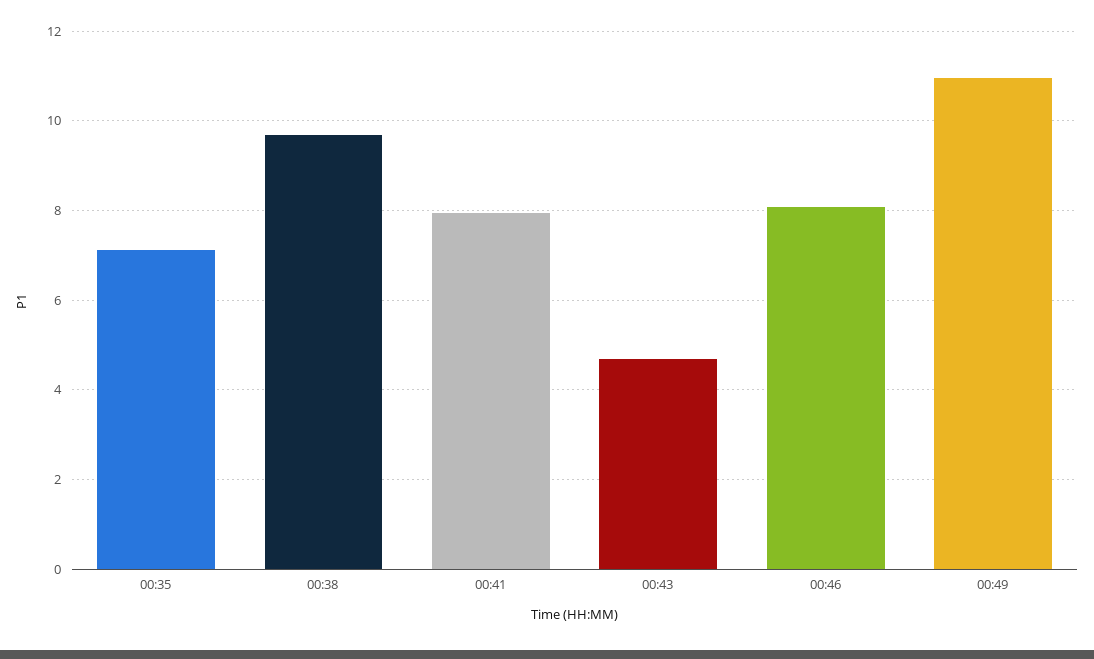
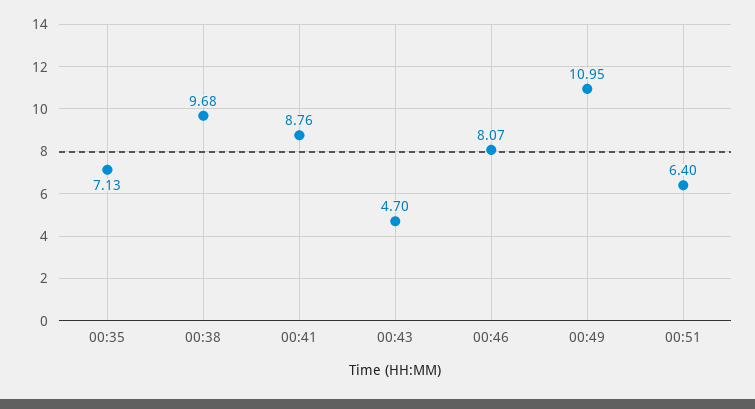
00:41: 8 -> 8.76
00:51: none -> 6.4

